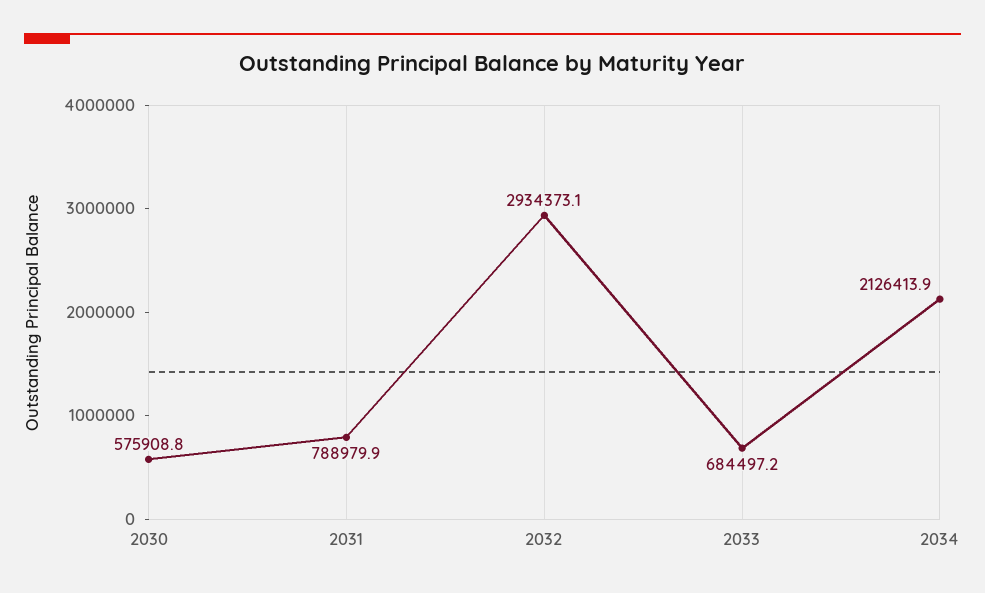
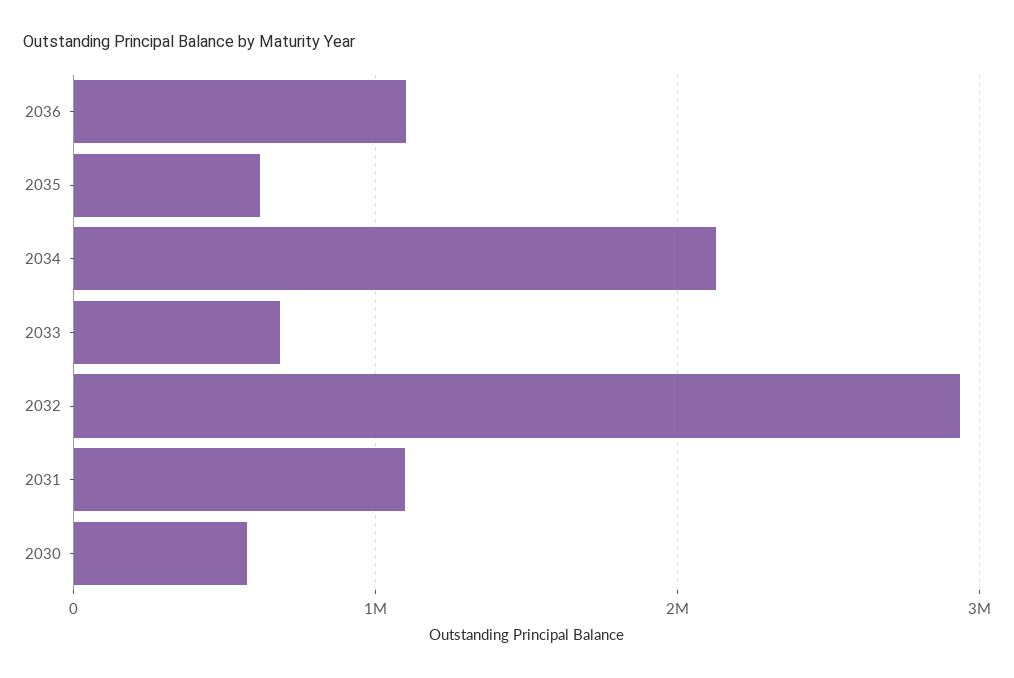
2031: 788979.9 -> 1100000
2036: none -> 1100000
2035: none -> 600000

